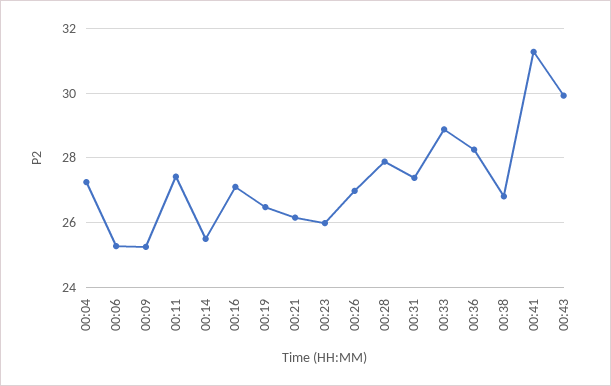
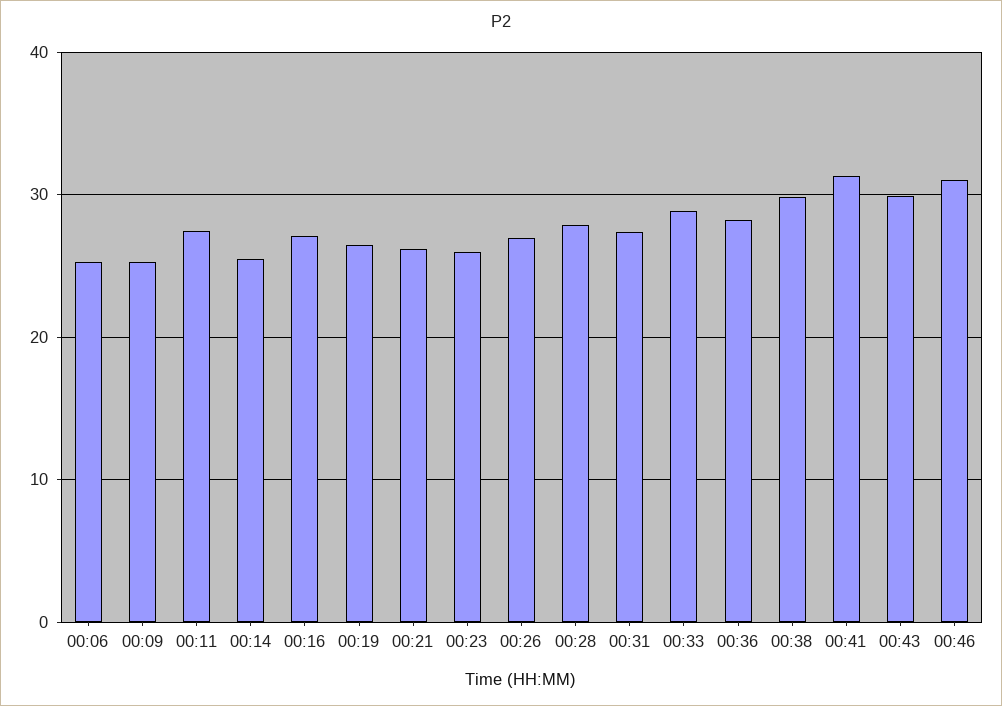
00:04: 27.2 -> none
00:38: 26.8 -> 30
00:46: none -> 31

